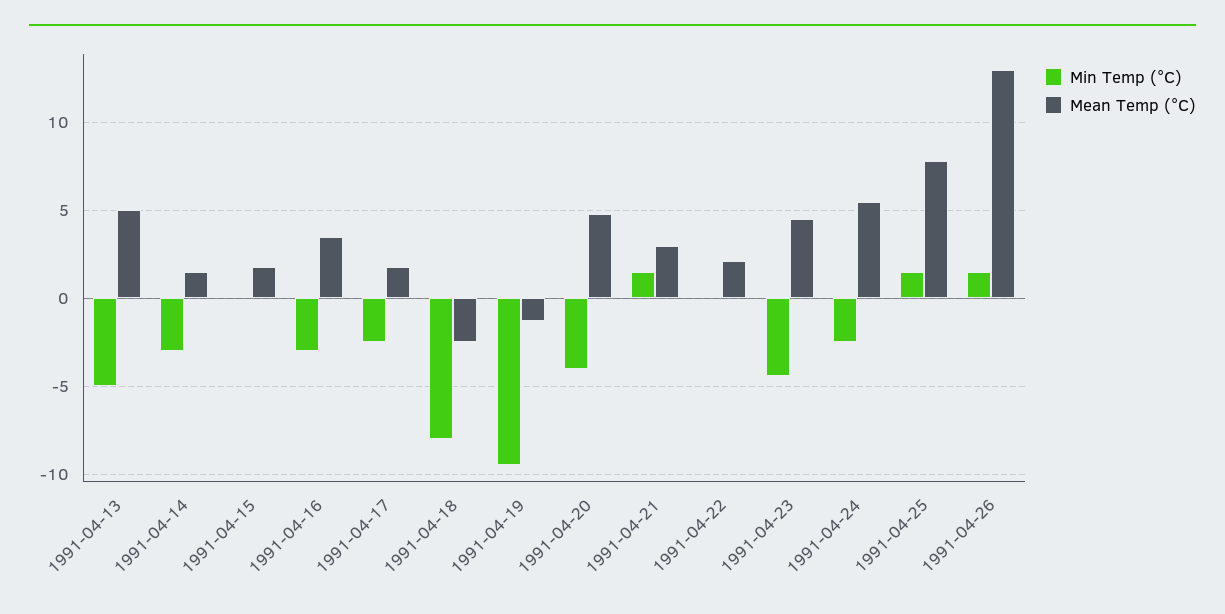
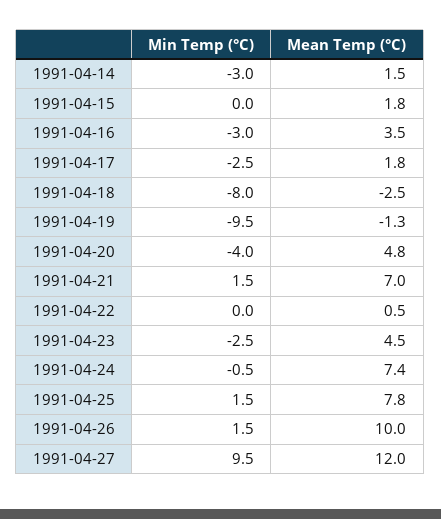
Min Temp (°C), 1991-04-13: -5 -> none
Mean Temp (°C), 1991-04-13: 5 -> none
Mean Temp (°C), 1991-04-21: 3 -> 7
Mean Temp (°C), 1991-04-22: 2 -> 0.5
Min Temp (°C), 1991-04-23: -4.5 -> -2.5
Min Temp (°C), 1991-04-24: -2.5 -> -0.5
Mean Temp (°C), 1991-04-24: 5.5 -> 7.4
Mean Temp (°C), 1991-04-26: 13 -> 10
Min Temp (°C), 1991-04-27: none -> 9.5
Mean Temp (°C), 1991-04-27: none -> 12

